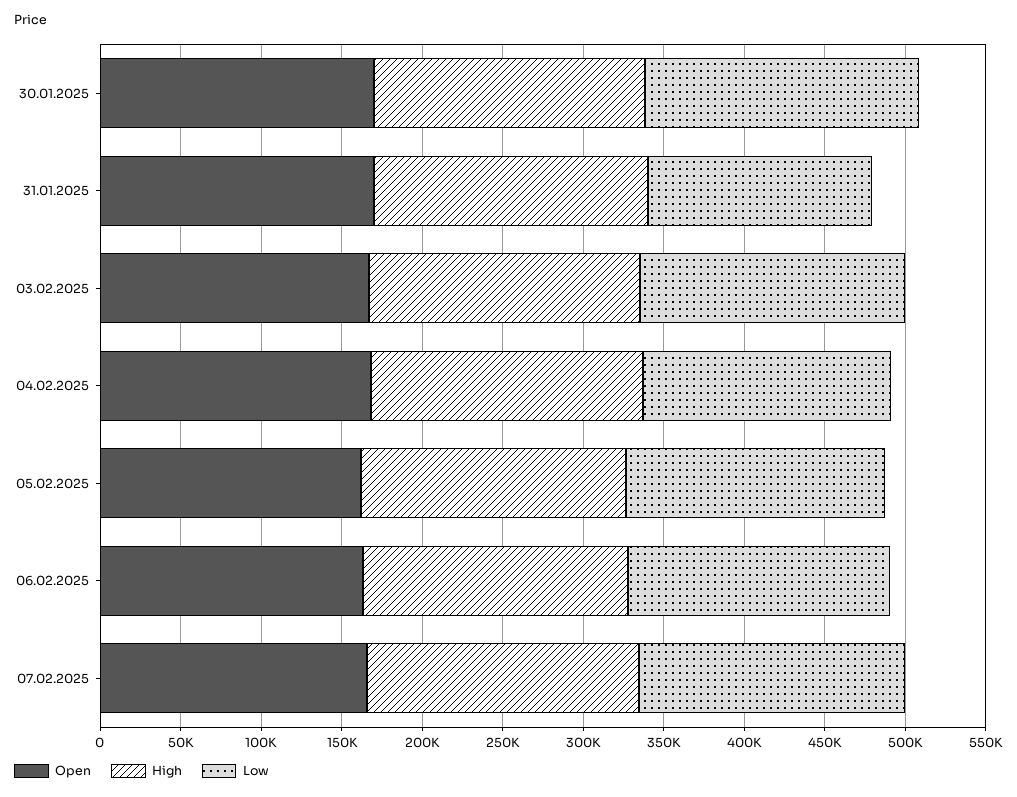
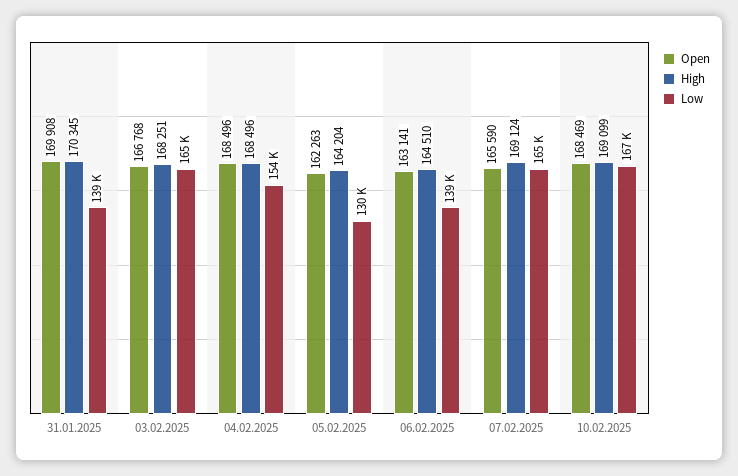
Open, 30.01.2025: 170000 -> none
High, 30.01.2025: 170000 -> none
Low, 30.01.2025: 170000 -> none
Low, 05.02.2025: 160000 -> 130000
Low, 06.02.2025: 160000 -> 139000
Open, 10.02.2025: none -> 168469
High, 10.02.2025: none -> 169099
Low, 10.02.2025: none -> 167000

